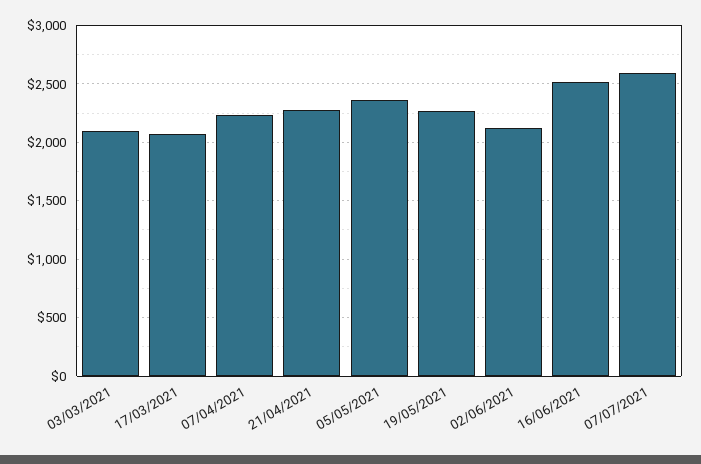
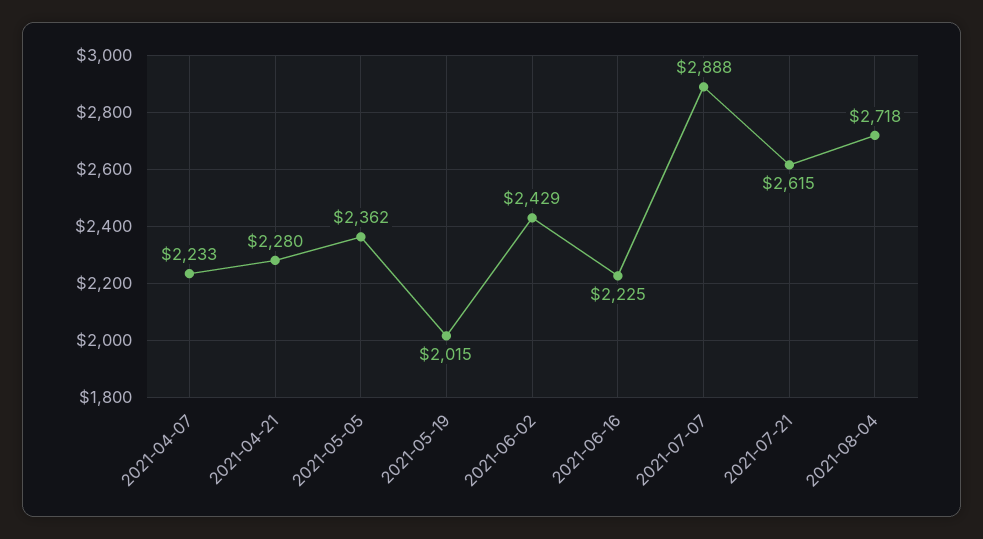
03/03/2021: 2100 -> none
17/03/2021: 2100 -> none
19/05/2021: 2300 -> 2015
02/06/2021: 2100 -> 2429
16/06/2021: 2500 -> 2225
07/07/2021: 2600 -> 2888
2021-07-21: none -> 2615
2021-08-04: none -> 2718

